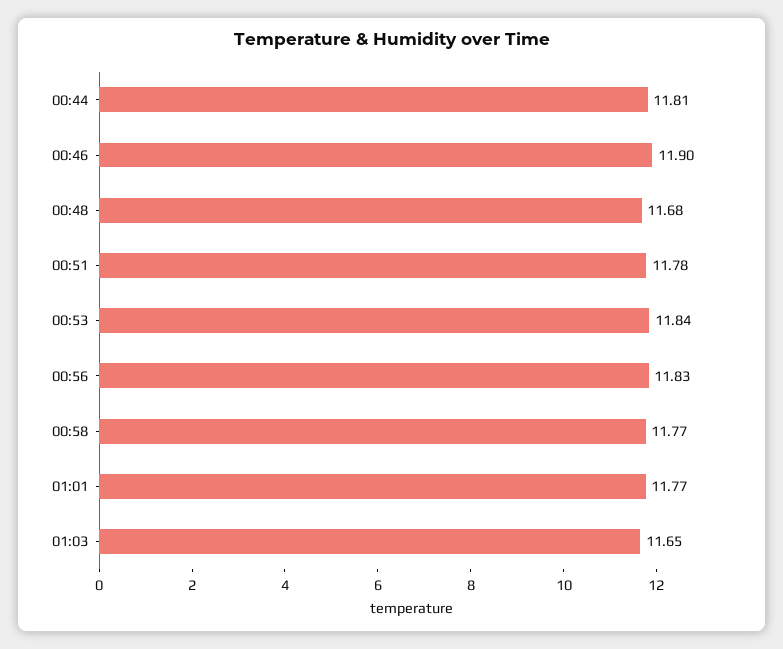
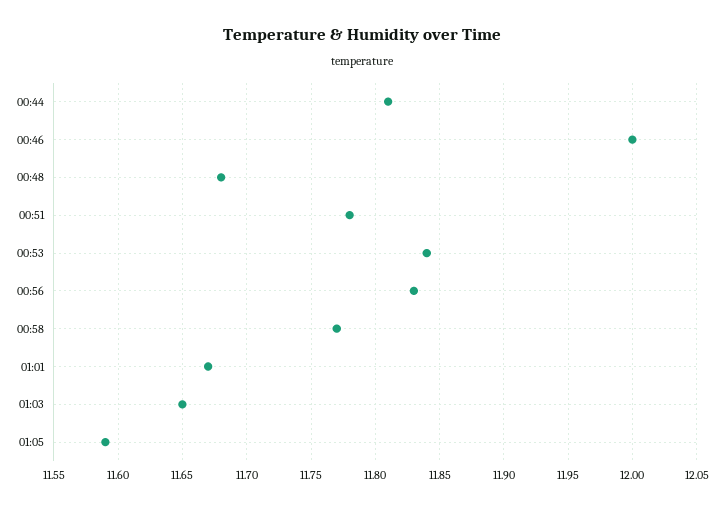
00:46: 11.9 -> 12
01:01: 11.77 -> 11.67
01:05: none -> 11.59

